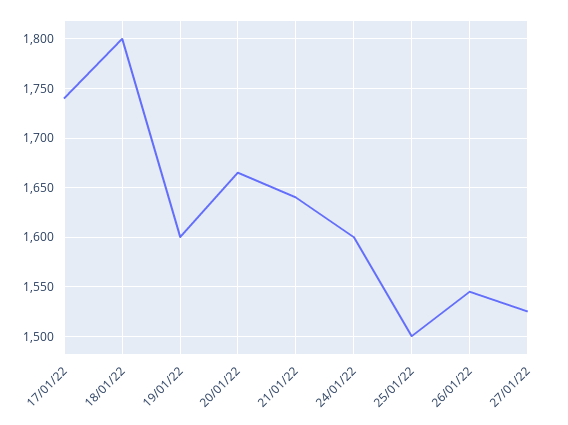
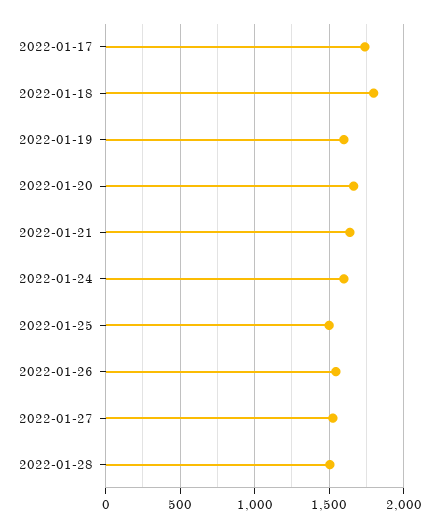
2022-01-28: none -> 1500

